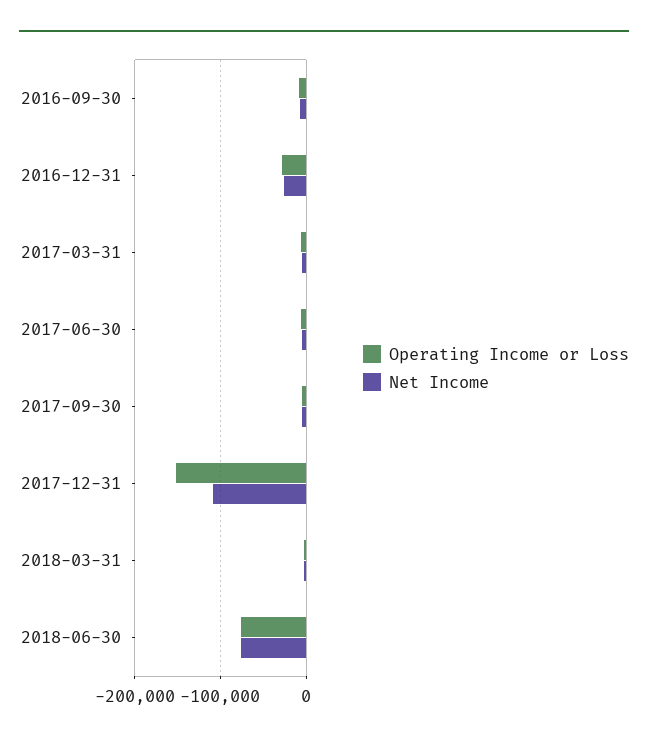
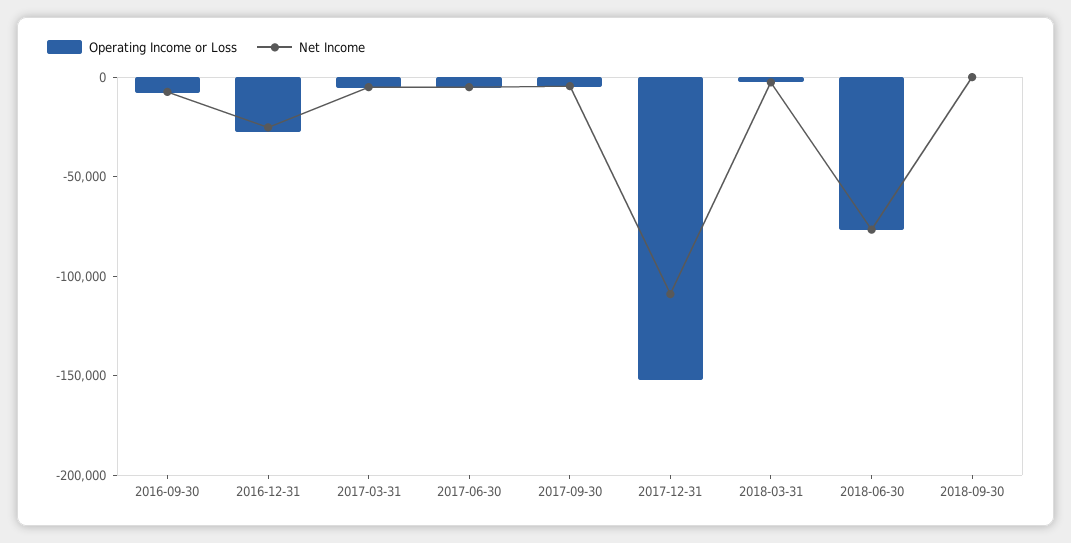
Operating Income or Loss, 2018-09-30: none -> 0
Net Income, 2018-09-30: none -> 0

